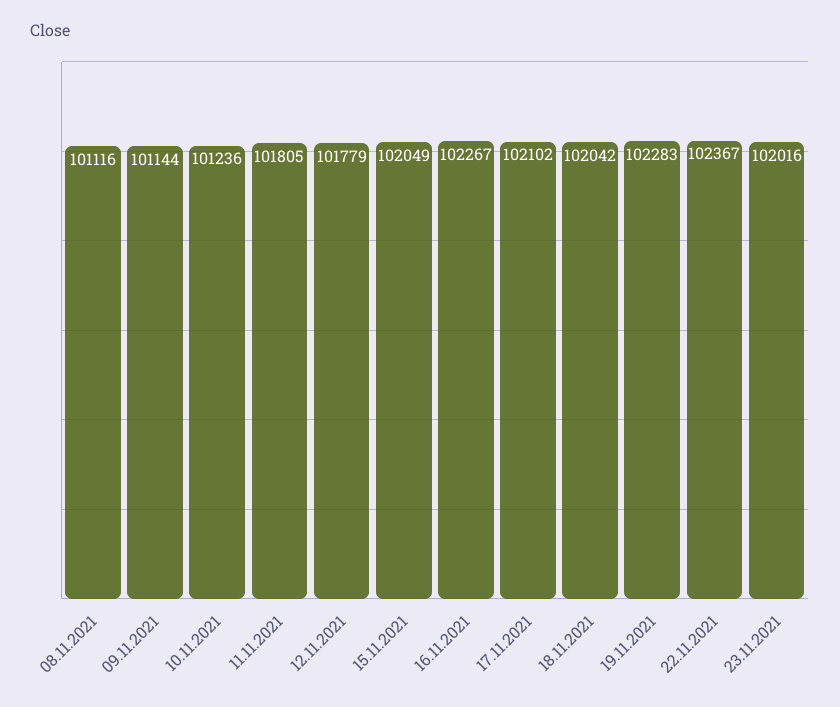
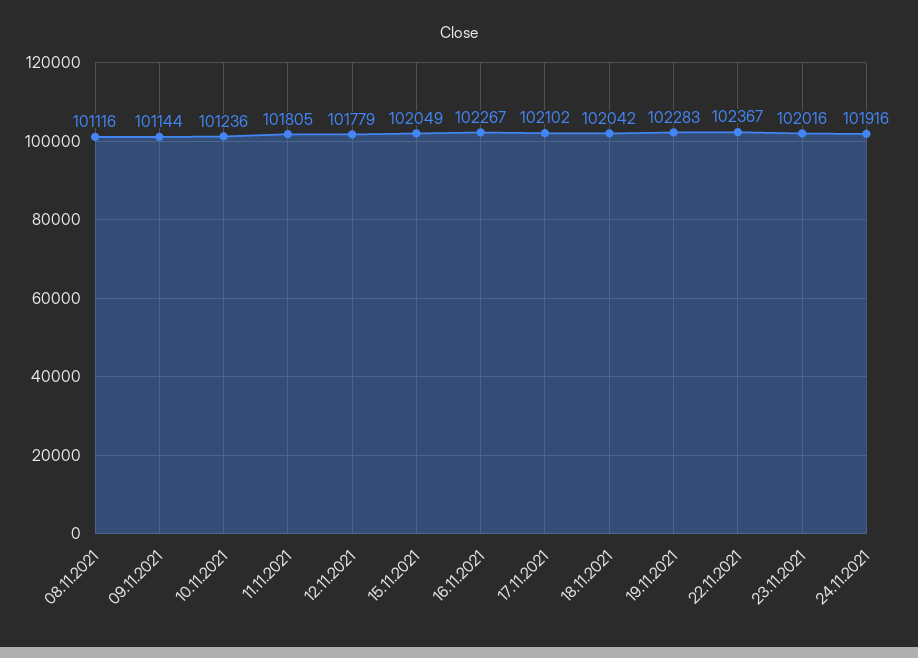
24.11.2021: none -> 101916

